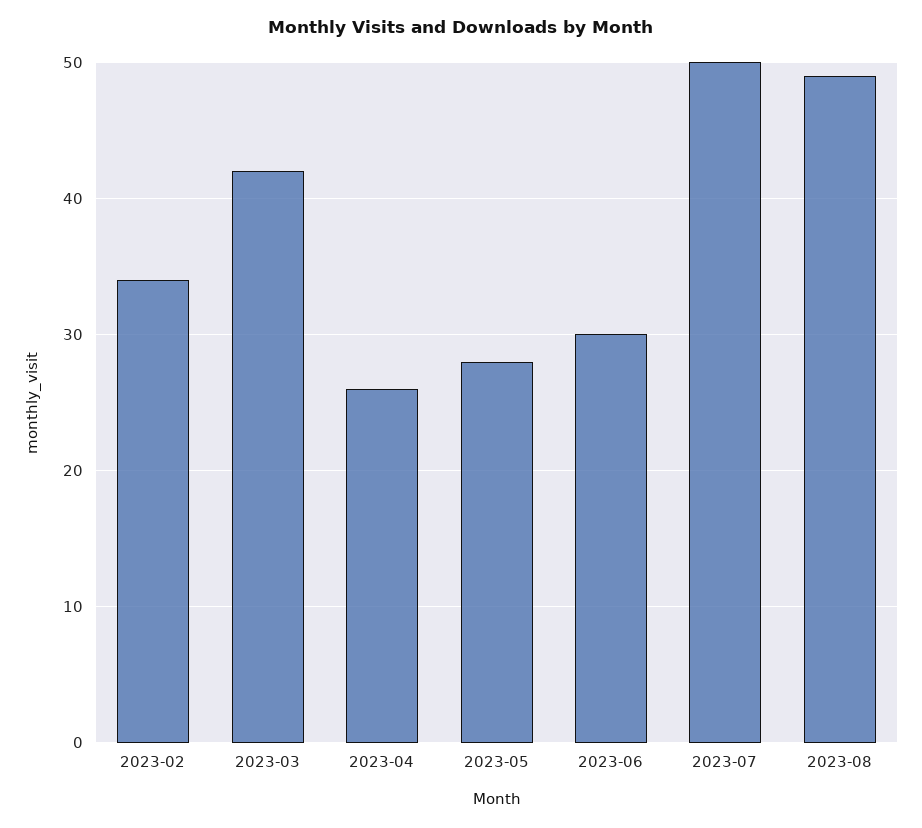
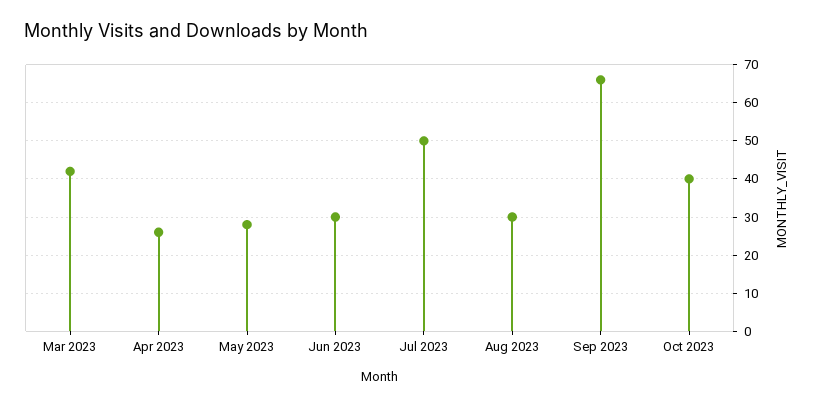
2023-02: 34 -> none
2023-08: 49 -> 30
Sep 2023: none -> 65
Oct 2023: none -> 40

